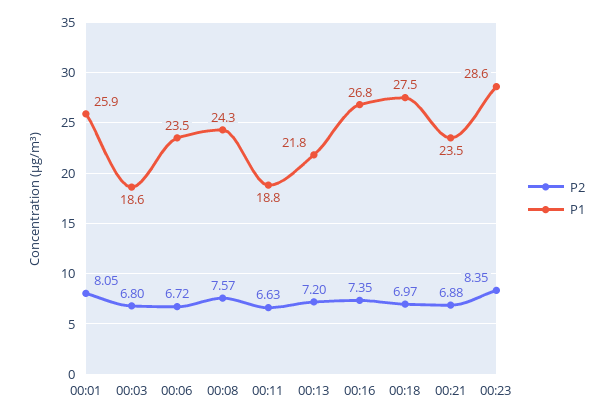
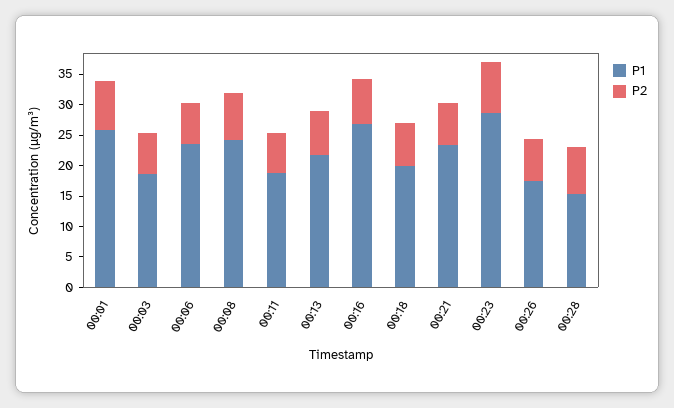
P1, 00:18: 27.5 -> 20
P1, 00:26: none -> 17.5
P2, 00:26: none -> 7.5
P1, 00:28: none -> 15
P2, 00:28: none -> 7.5

